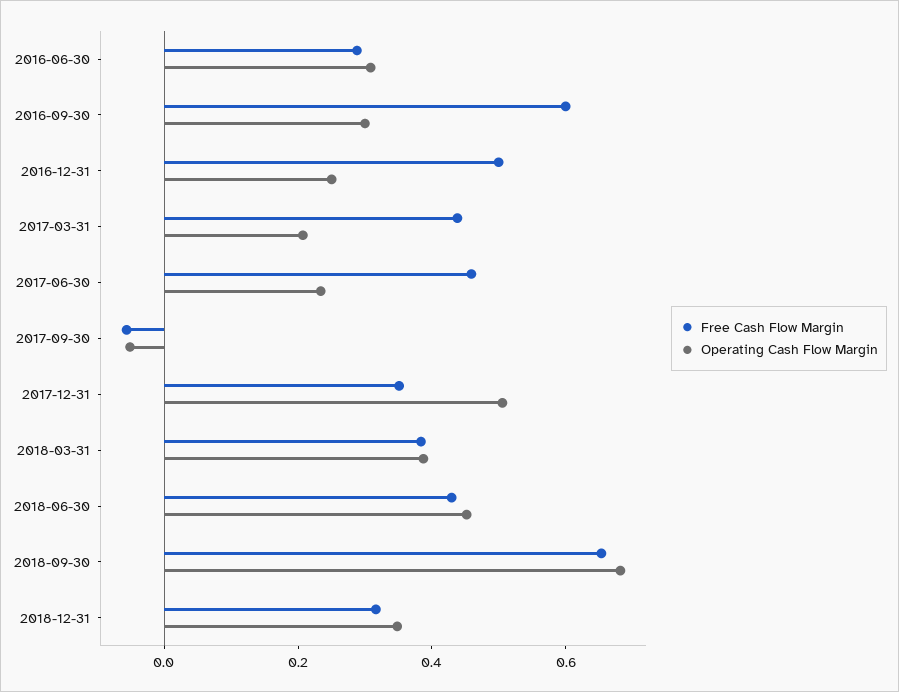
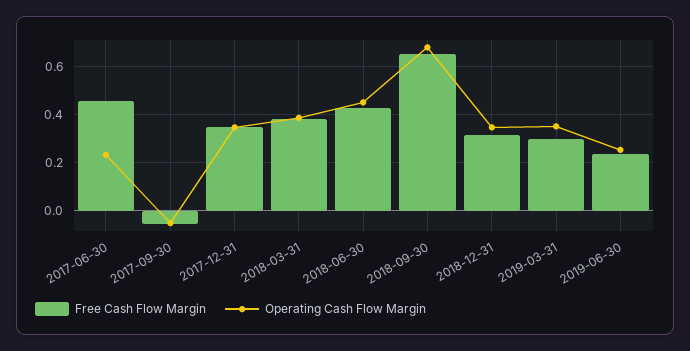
Free Cash Flow Margin, 2016-06-30: 0.3 -> none
Operating Cash Flow Margin, 2016-06-30: 0.3 -> none
Free Cash Flow Margin, 2016-09-30: 0.6 -> none
Operating Cash Flow Margin, 2016-09-30: 0.3 -> none
Free Cash Flow Margin, 2016-12-31: 0.5 -> none
Operating Cash Flow Margin, 2016-12-31: 0.25 -> none
Free Cash Flow Margin, 2017-03-31: 0.45 -> none
Operating Cash Flow Margin, 2017-03-31: 0.2 -> none
Operating Cash Flow Margin, 2017-12-31: 0.5 -> 0.35
Free Cash Flow Margin, 2019-03-31: none -> 0.3
Operating Cash Flow Margin, 2019-03-31: none -> 0.35
Free Cash Flow Margin, 2019-06-30: none -> 0.25
Operating Cash Flow Margin, 2019-06-30: none -> 0.25

